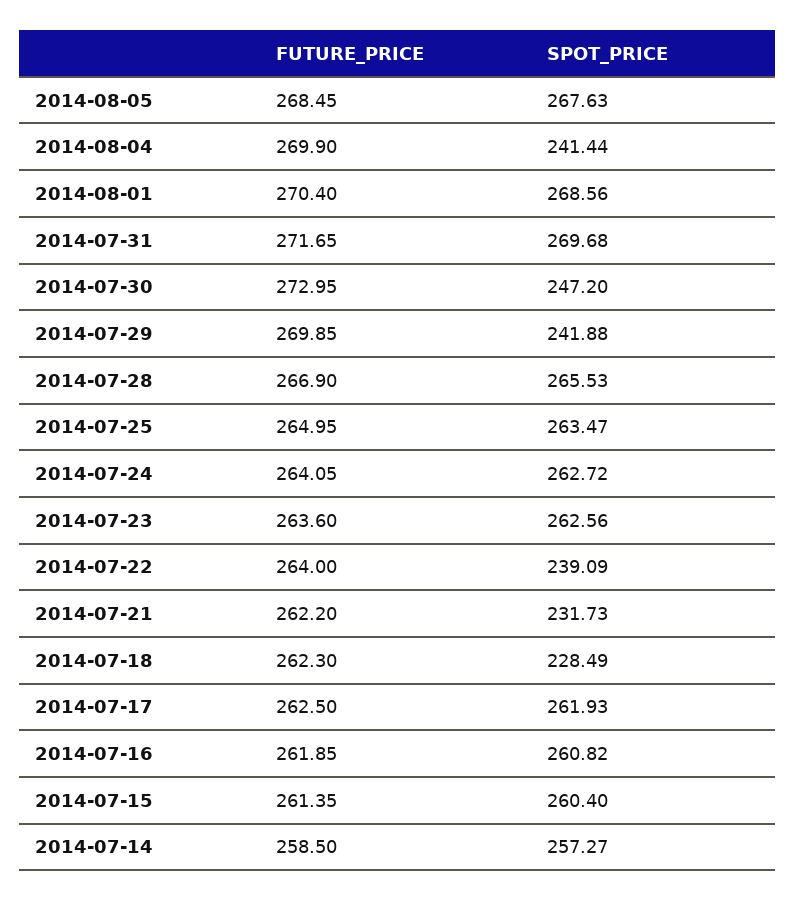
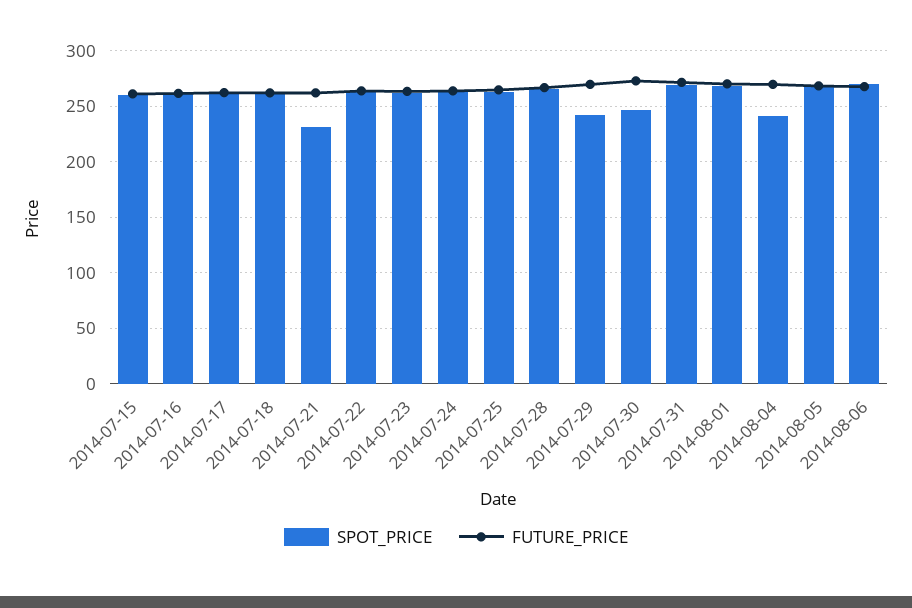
SPOT_PRICE, 2014-07-22: 239.09 -> 260
SPOT_PRICE, 2014-07-18: 228.49 -> 260
FUTURE_PRICE, 2014-07-14: 258.5 -> none
SPOT_PRICE, 2014-07-14: 257.27 -> none
SPOT_PRICE, 2014-08-06: none -> 270
FUTURE_PRICE, 2014-08-06: none -> 270

